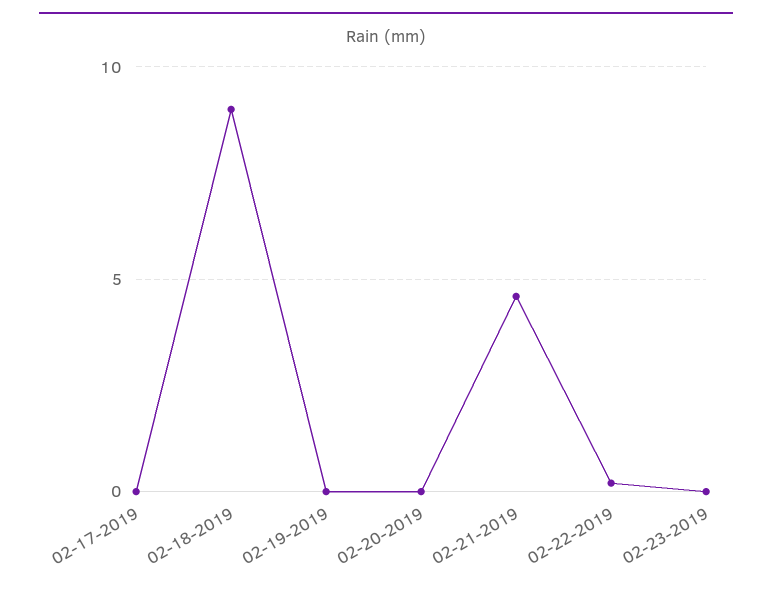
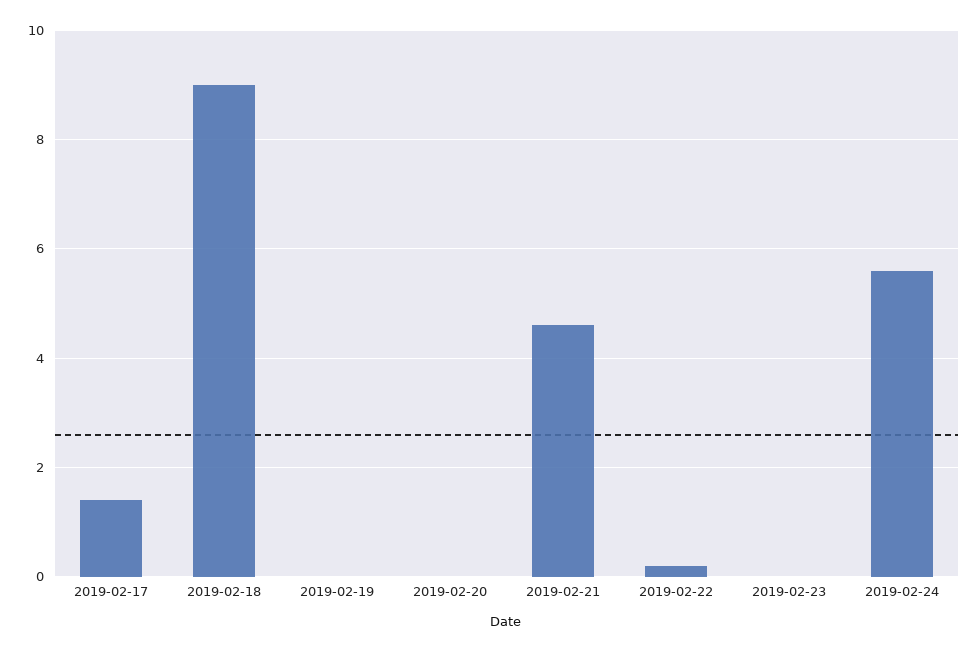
02-17-2019: 0 -> 1.5
2019-02-24: none -> 5.5

